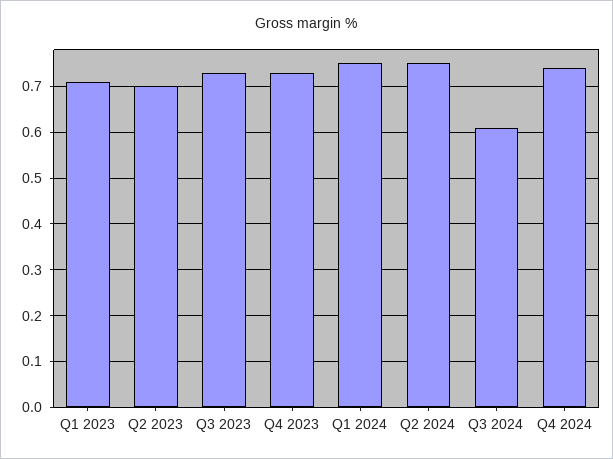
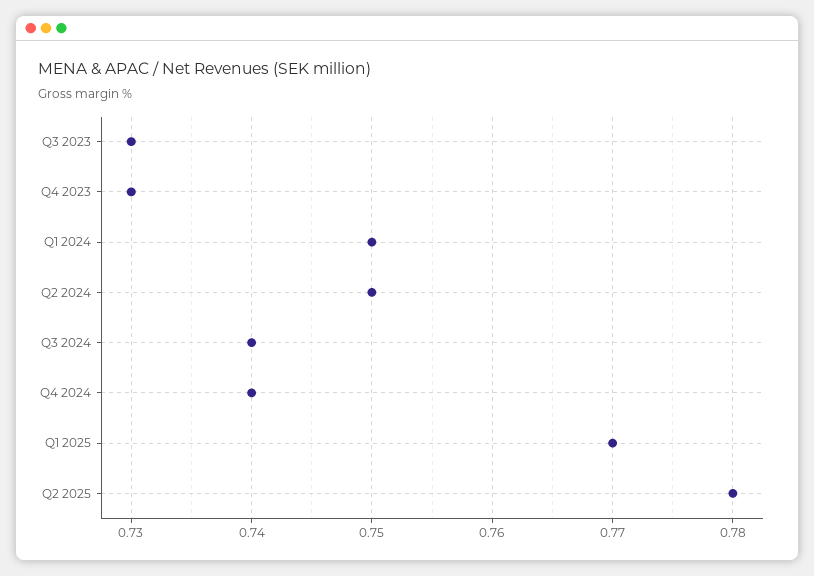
Q1 2023: 0.7 -> none
Q2 2023: 0.7 -> none
Q3 2024: 0.6 -> 0.74
Q1 2025: none -> 0.77
Q2 2025: none -> 0.78

